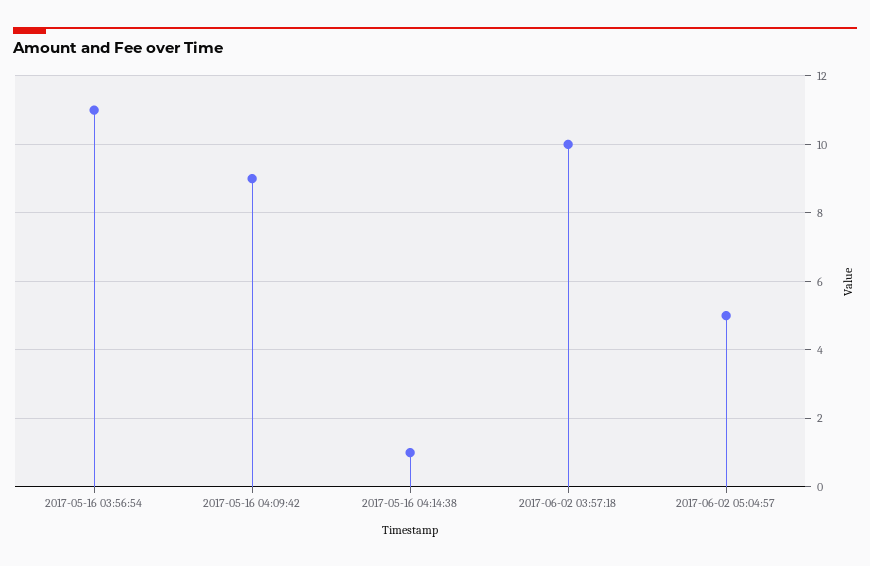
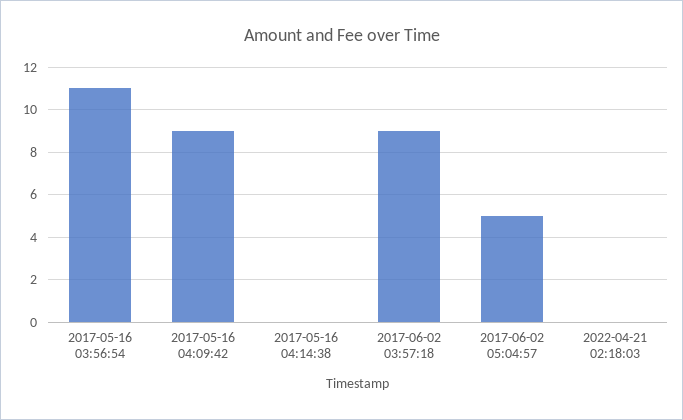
2017-05-16 04:14:38: 1 -> 0
2017-06-02 03:57:18: 10 -> 9
2022-04-21 02:18:03: none -> 0

